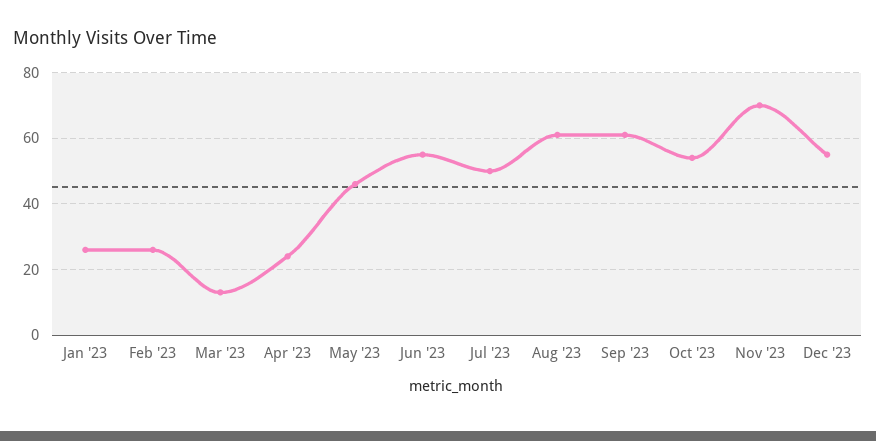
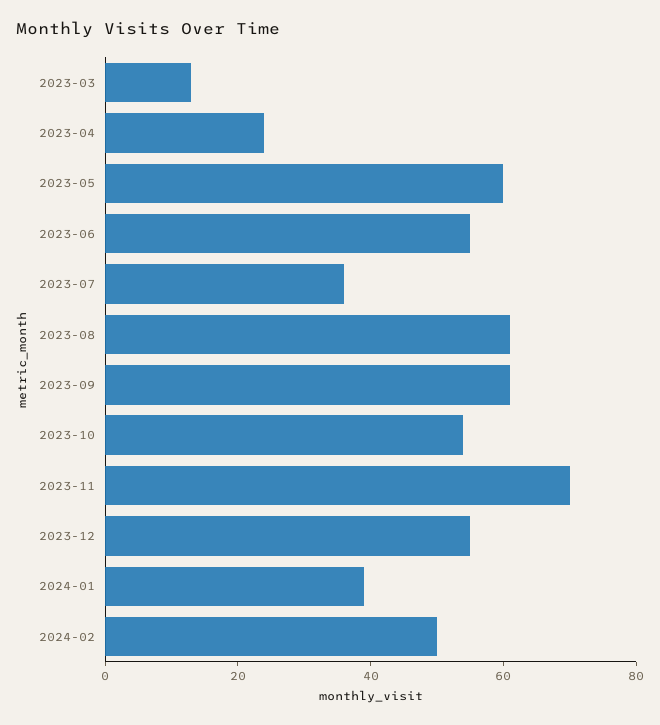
Jan '23: 25 -> none
Feb '23: 25 -> none
May '23: 45 -> 60
Jul '23: 50 -> 35
2024-01: none -> 40
2024-02: none -> 50

